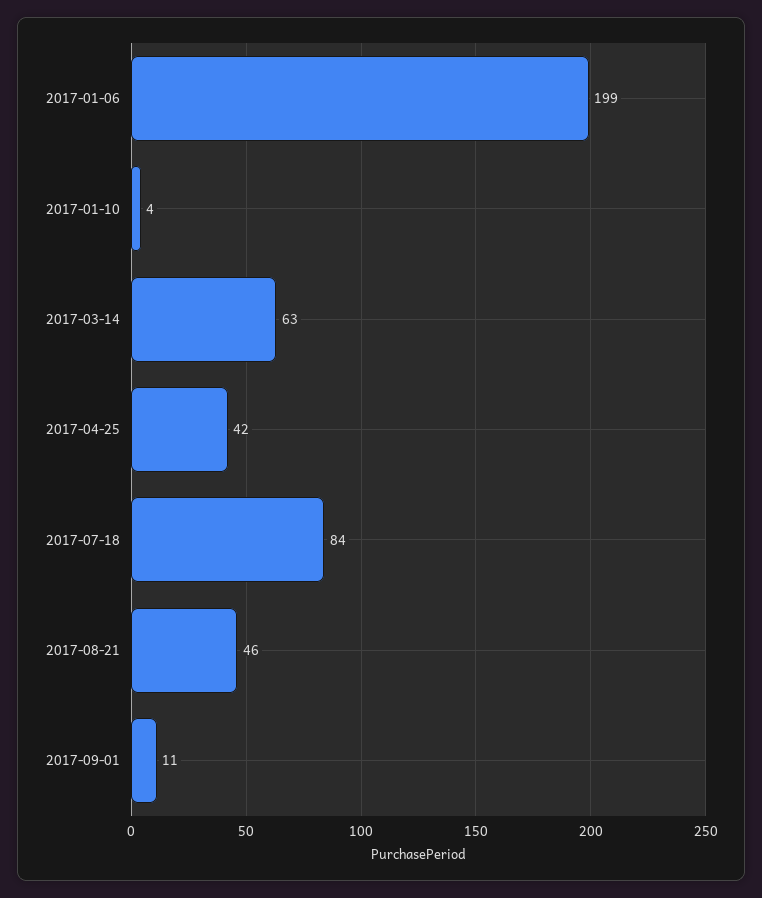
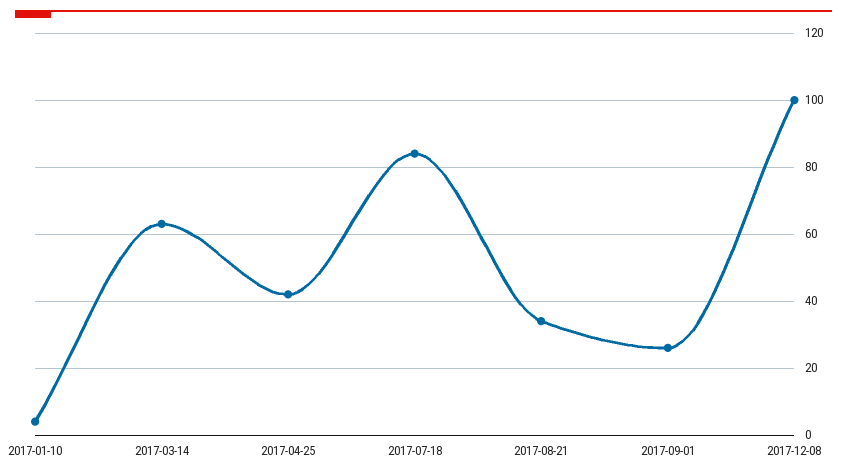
2017-01-06: 199 -> none
2017-08-21: 46 -> 35
2017-09-01: 11 -> 25
2017-12-08: none -> 100

